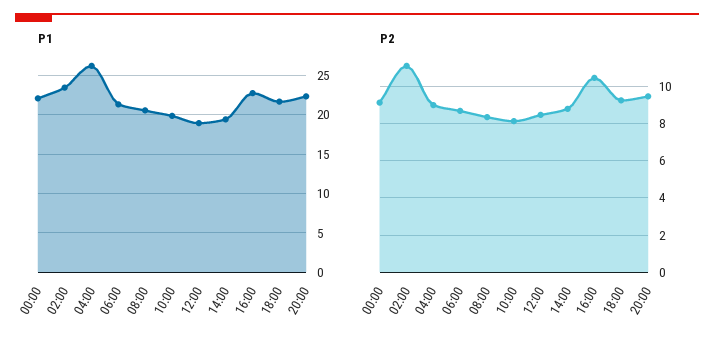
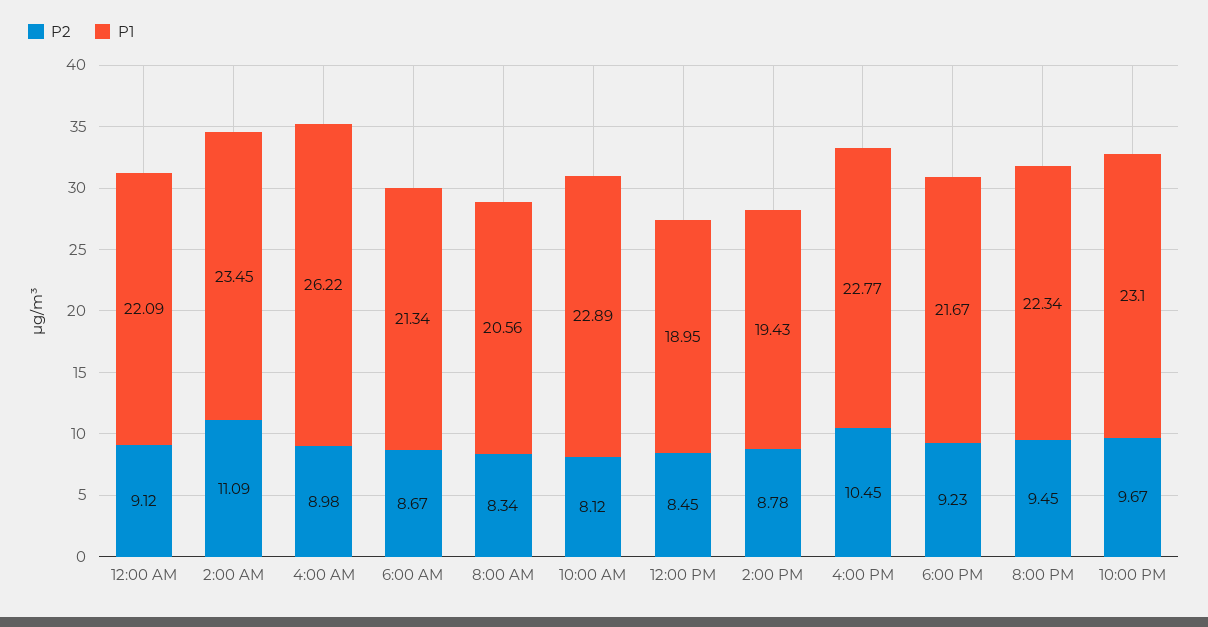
P1, 10:00: 20 -> 22.89
P2, 10:00 PM: none -> 9.67
P1, 10:00 PM: none -> 23.1

